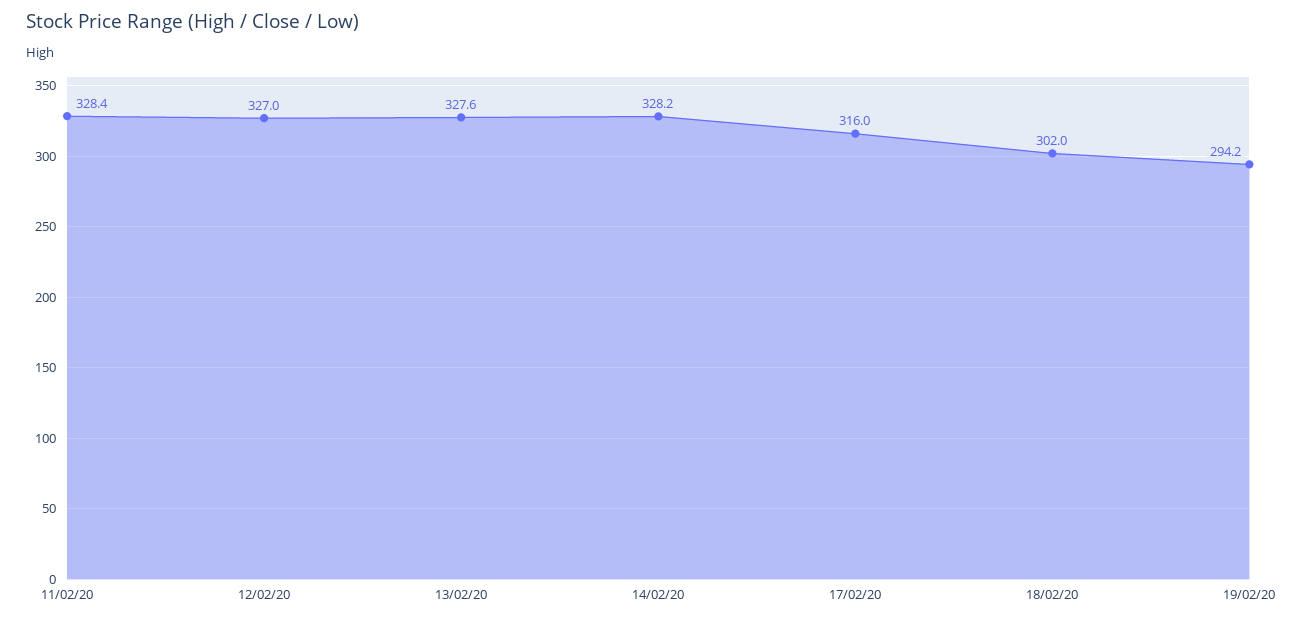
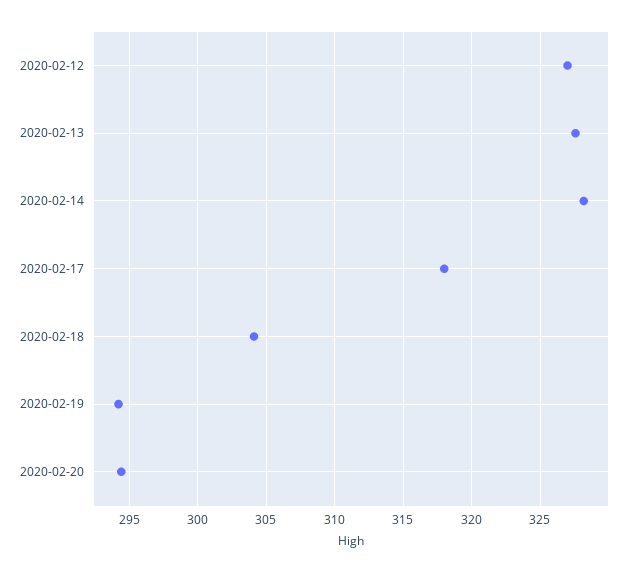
11/02/20: 328.4 -> none
17/02/20: 316 -> 318
18/02/20: 302 -> 304
2020-02-20: none -> 294.5

